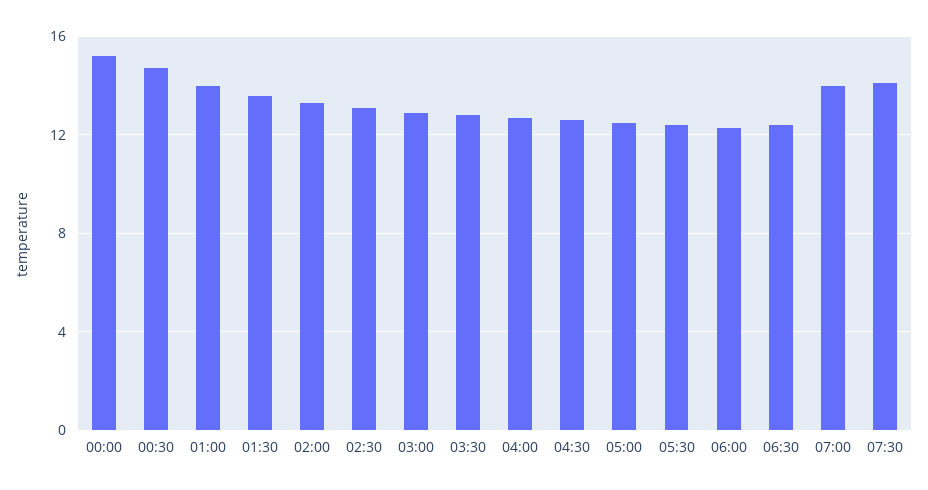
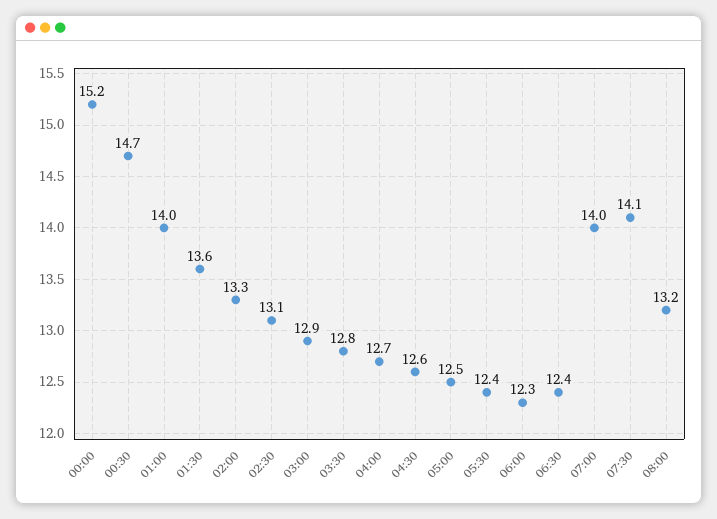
08:00: none -> 13.2

